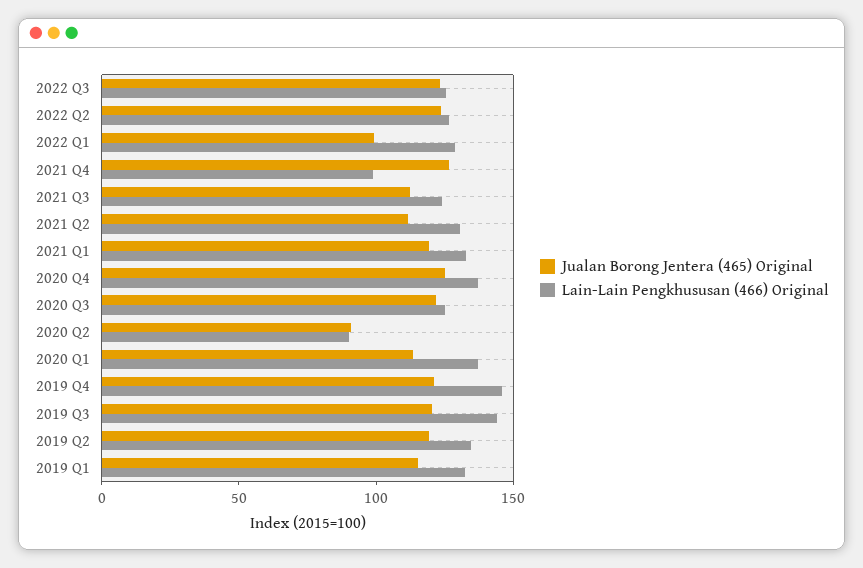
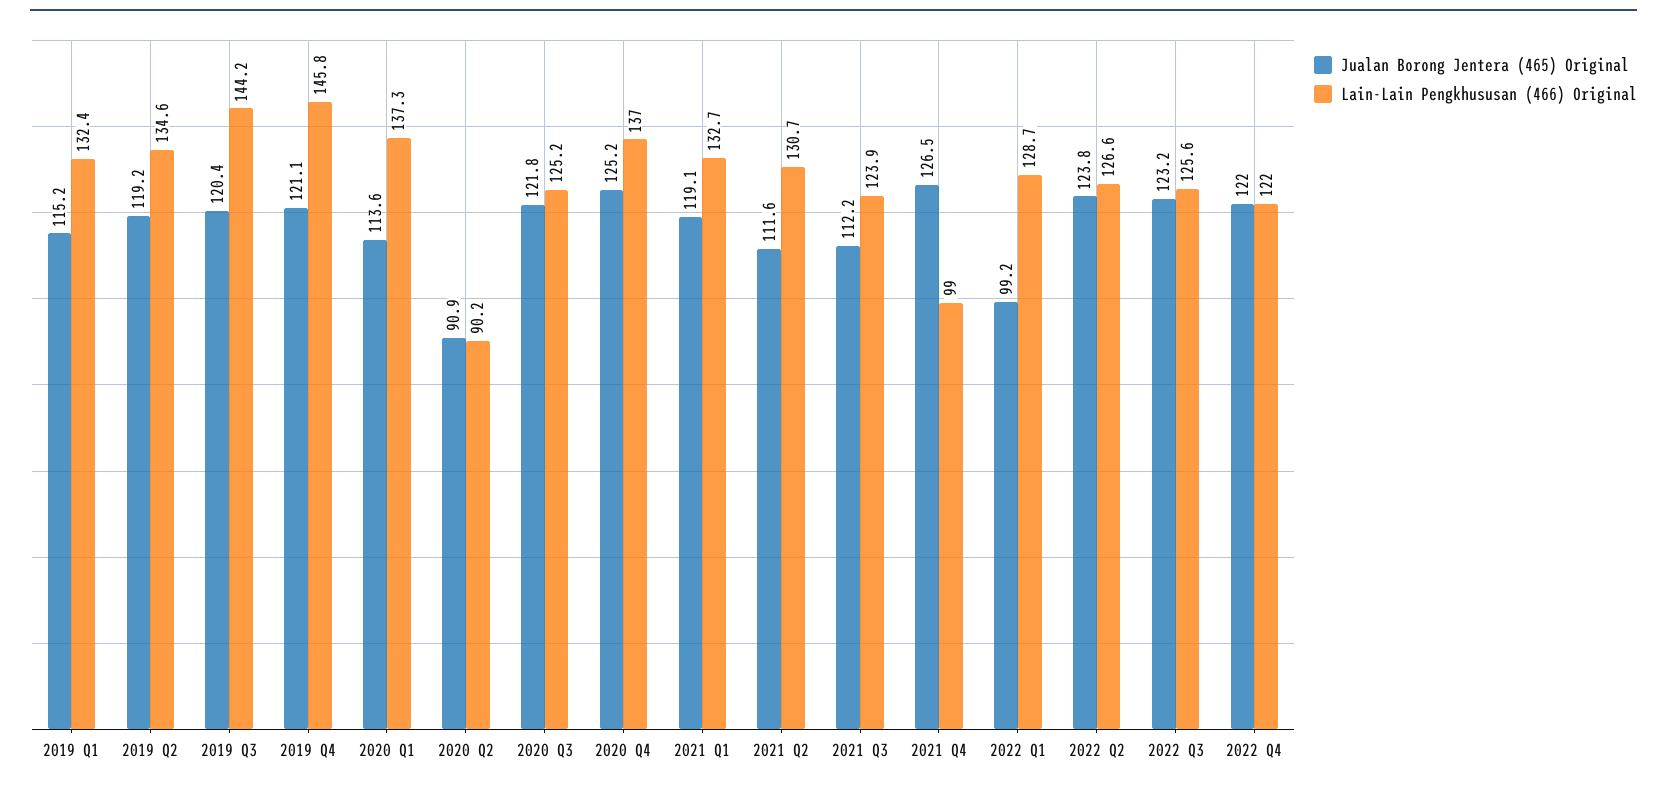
Jualan Borong Jentera (465) Original, 2022 Q4: none -> 122
Lain-Lain Pengkhususan (466) Original, 2022 Q4: none -> 122

